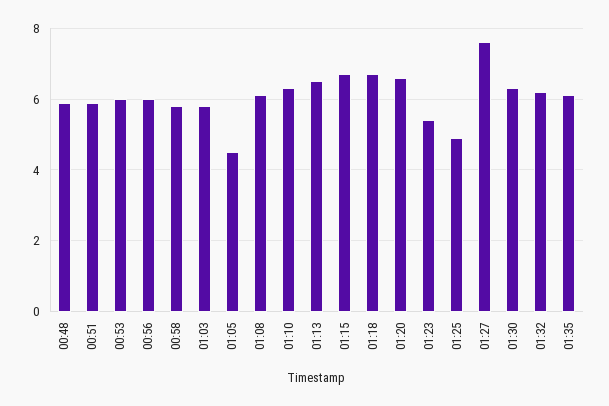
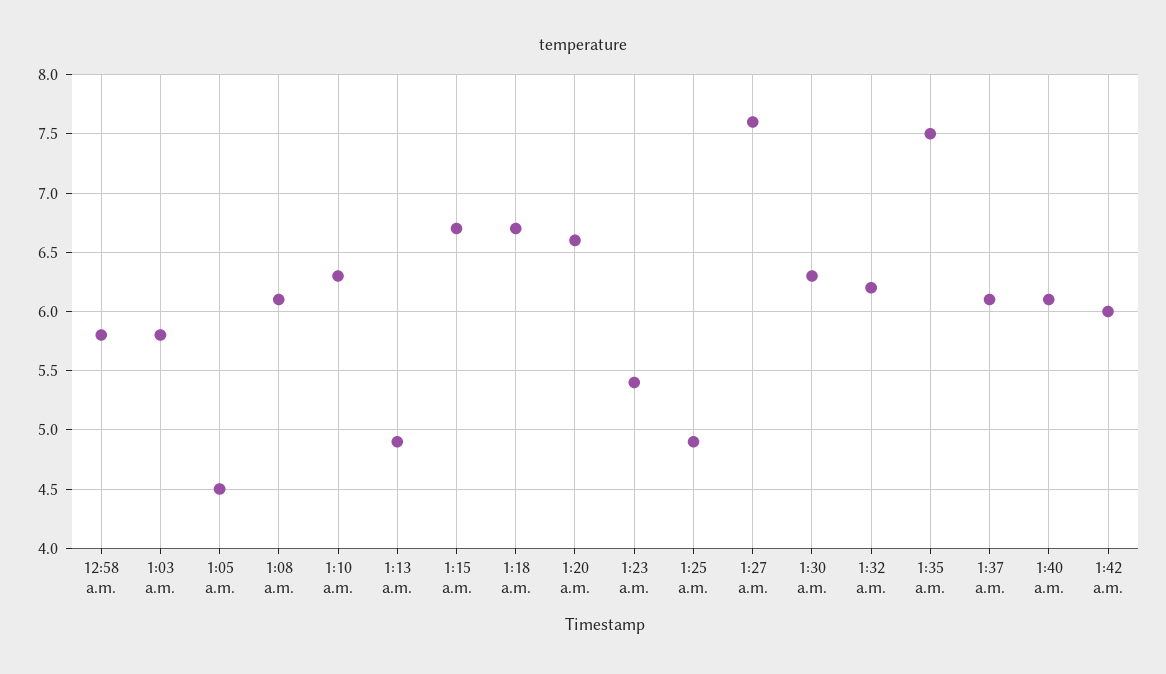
00:48: 6 -> none
00:51: 6 -> none
00:53: 6 -> none
00:56: 6 -> none
01:13: 6.5 -> 4.9
01:35: 6 -> 7.5
1:37 a.m.: none -> 6.1
1:40 a.m.: none -> 6.1
1:42 a.m.: none -> 6

